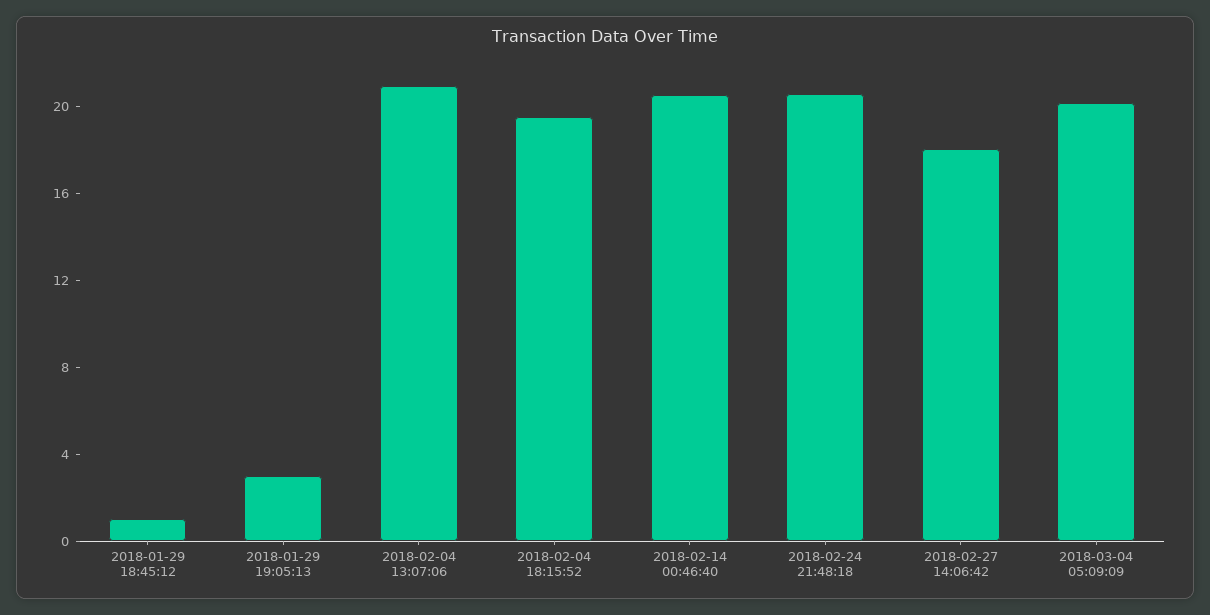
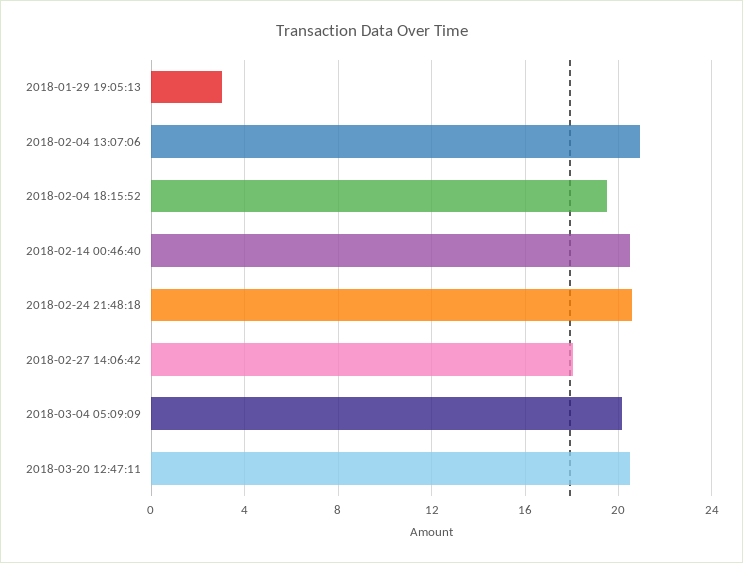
2018-01-29 18:45:12: 1 -> none
2018-03-20 12:47:11: none -> 20.5

